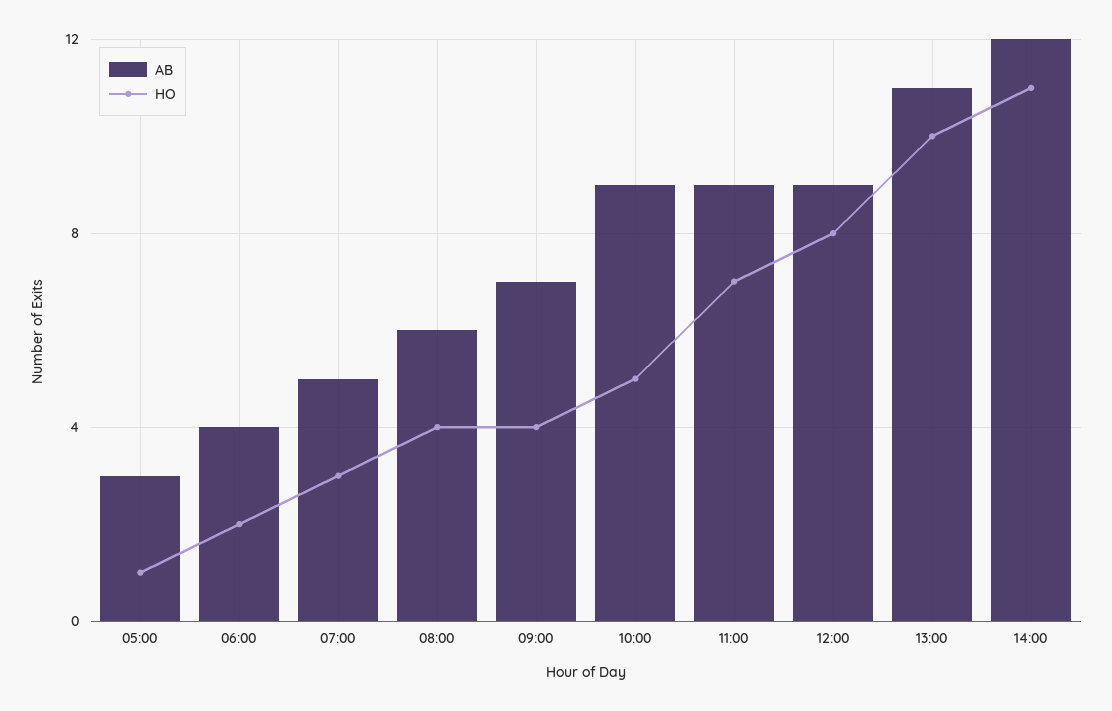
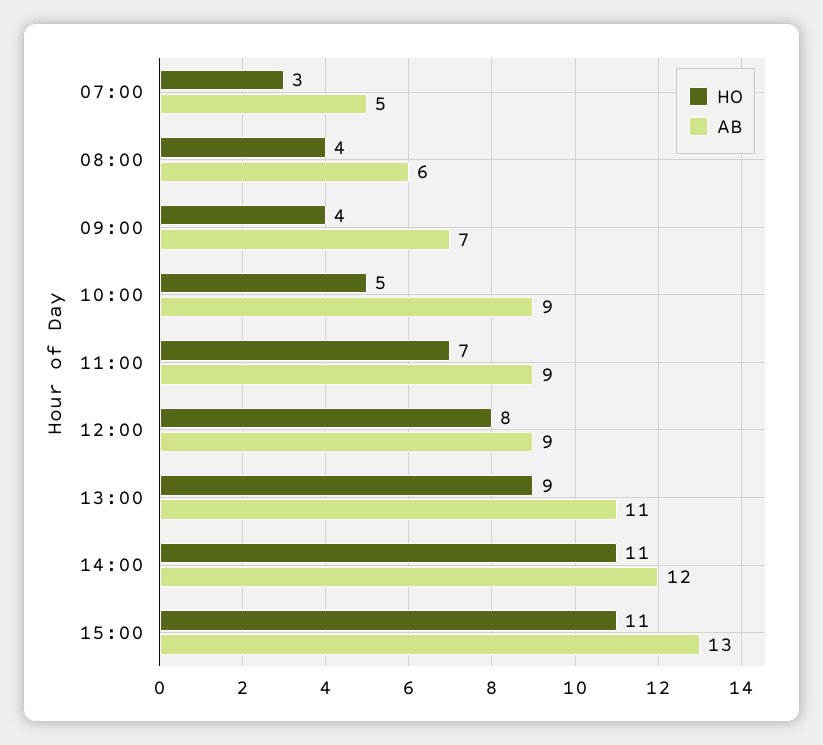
AB, 05:00: 3 -> none
HO, 05:00: 1 -> none
AB, 06:00: 4 -> none
HO, 06:00: 2 -> none
HO, 13:00: 10 -> 9
HO, 15:00: none -> 11
AB, 15:00: none -> 13

